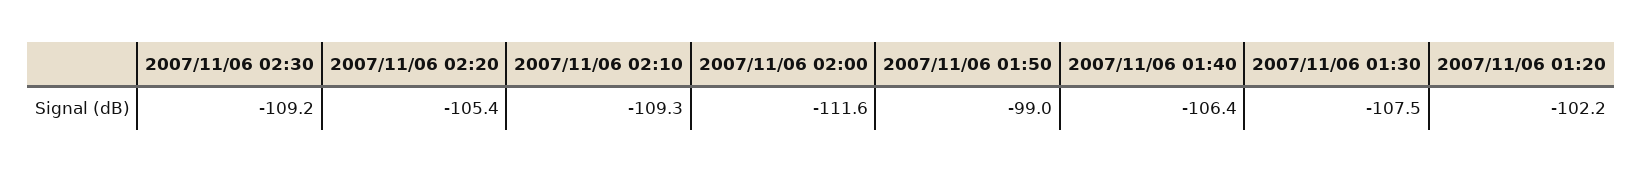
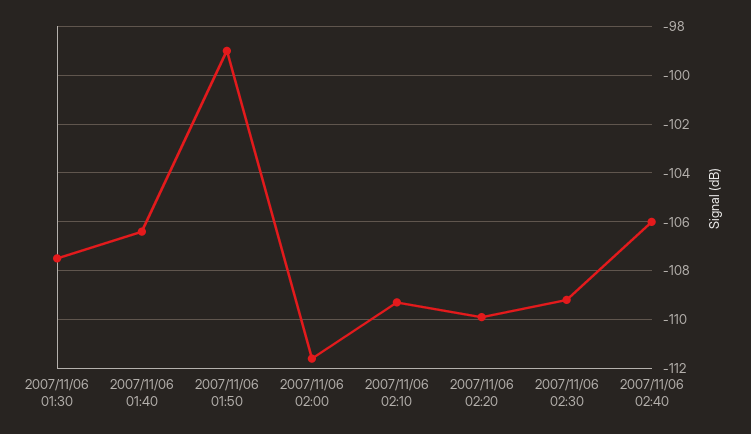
2007/11/06 02:20: -105.4 -> -110
2007/11/06 01:20: -102.2 -> none
2007/11/06 02:40: none -> -106

